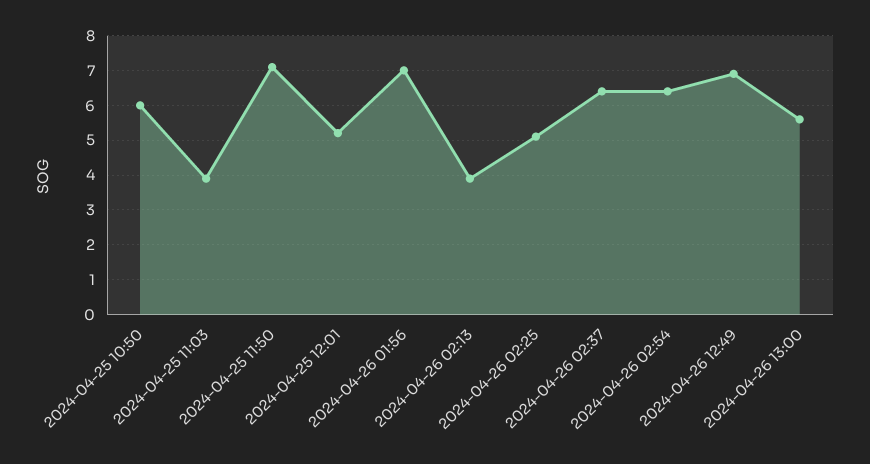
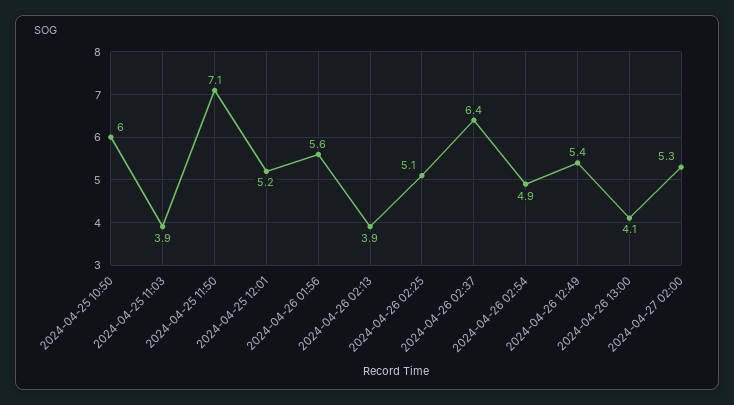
2024-04-26 01:56: 7 -> 5.6
2024-04-26 02:54: 6.5 -> 4.9
2024-04-26 12:49: 7 -> 5.4
2024-04-26 13:00: 5.5 -> 4.1
2024-04-27 02:00: none -> 5.3

